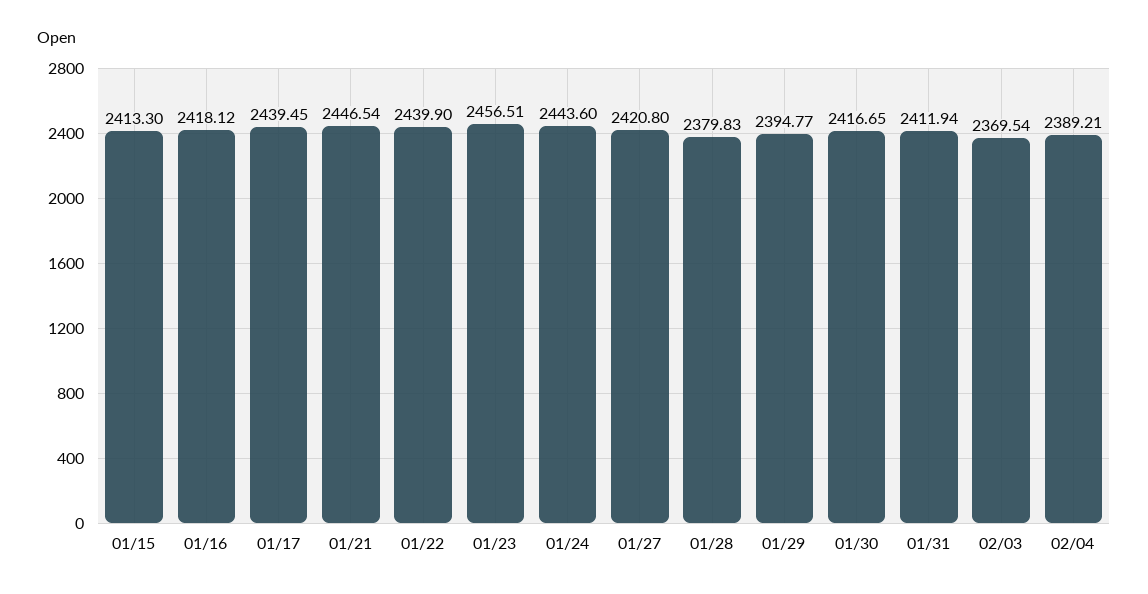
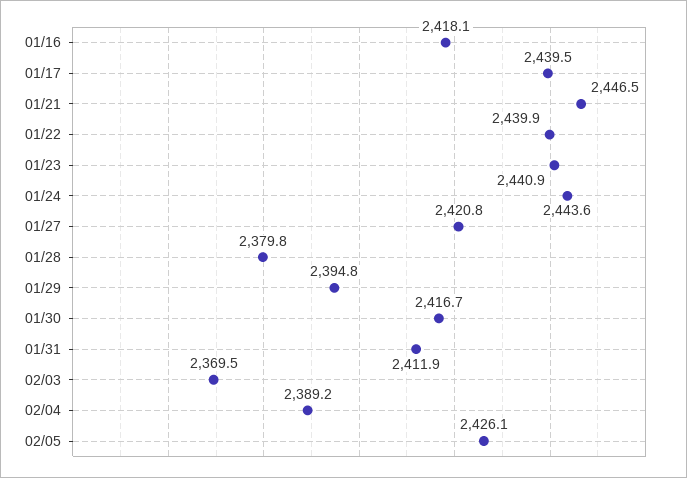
01/15: 2413.3 -> none
01/23: 2456.51 -> 2440.9
02/05: none -> 2426.1

